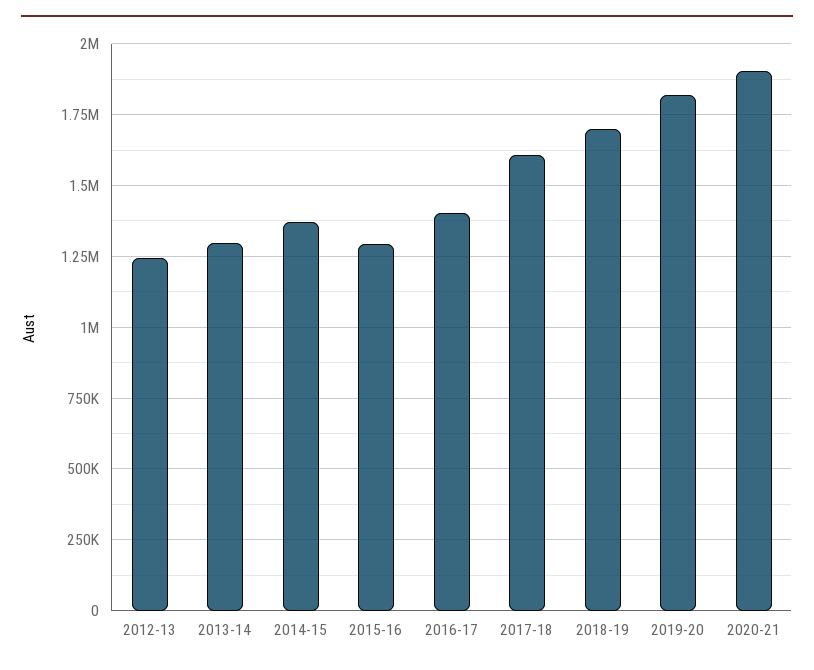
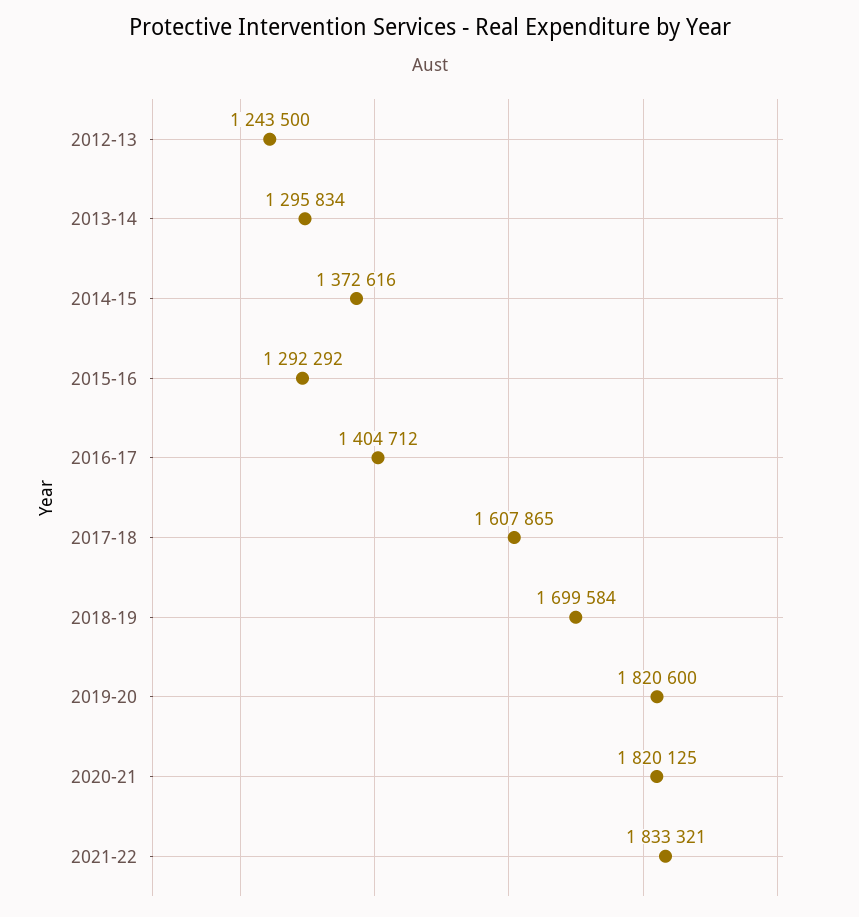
2020-21: 1900000 -> 1820125
2021-22: none -> 1833321

